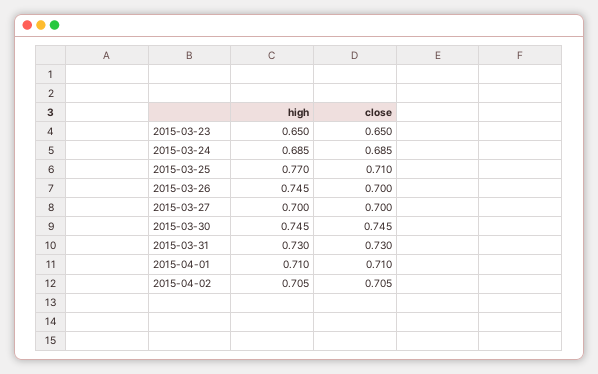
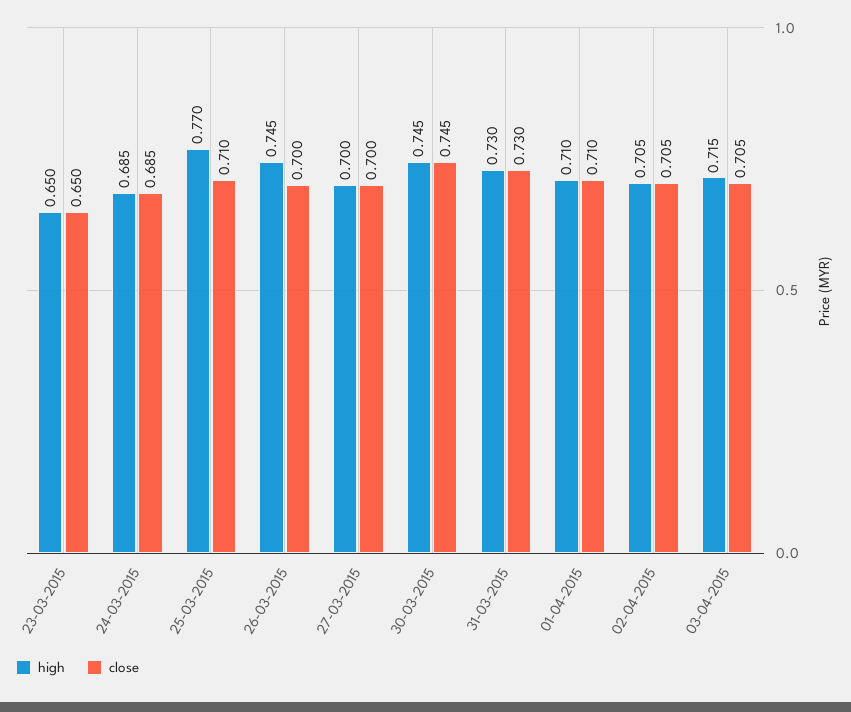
high, 03-04-2015: none -> 0.715
close, 03-04-2015: none -> 0.705

